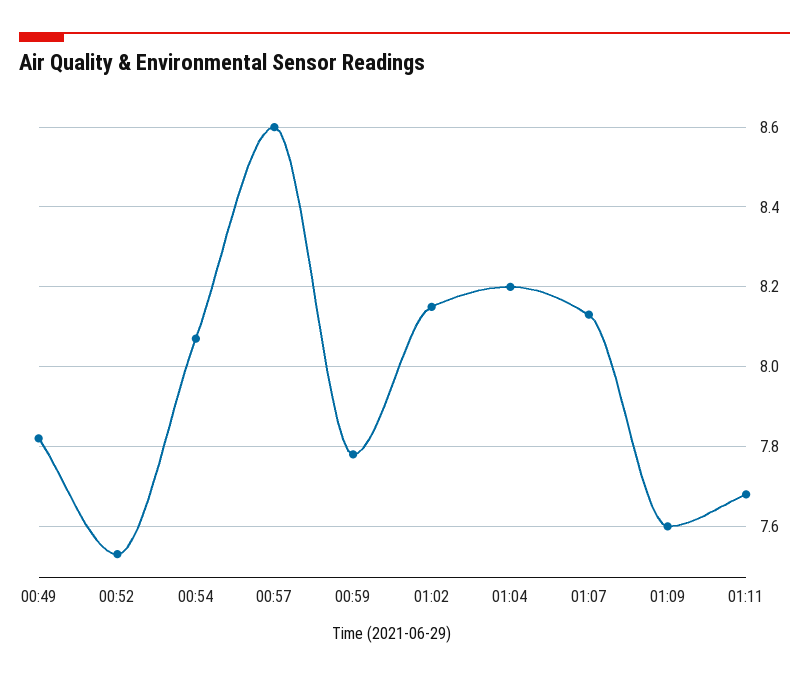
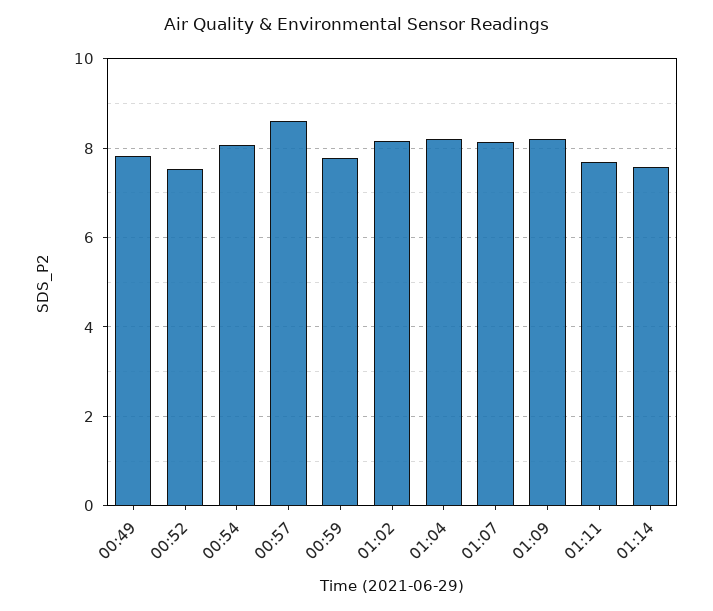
01:09: 7.6 -> 8.2
01:14: none -> 7.6

